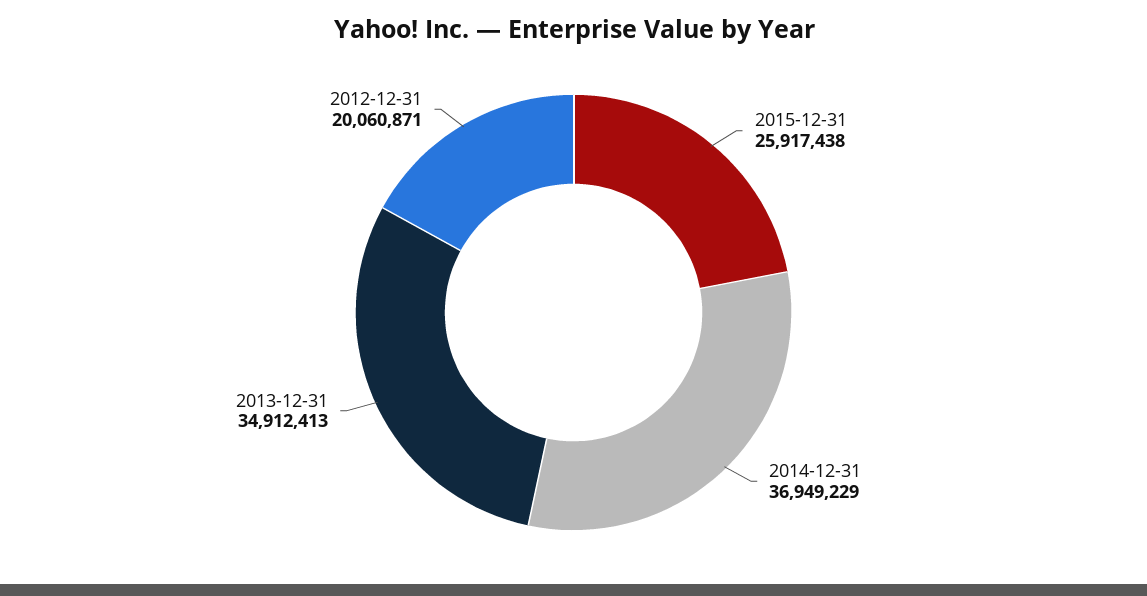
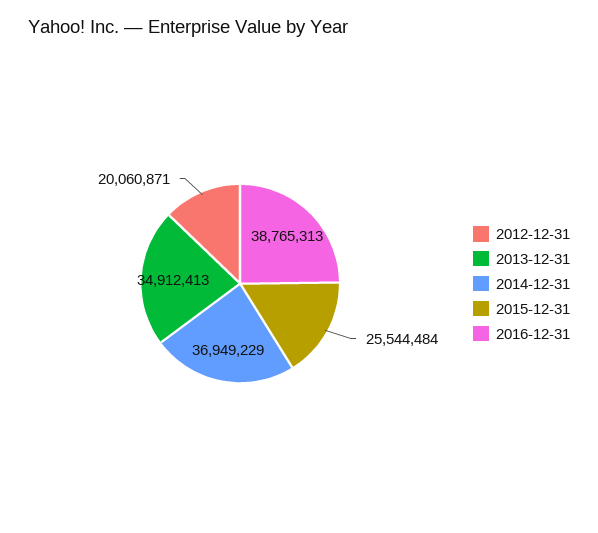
2015-12-31: 25917438 -> 25544484
2016-12-31: none -> 38765313

